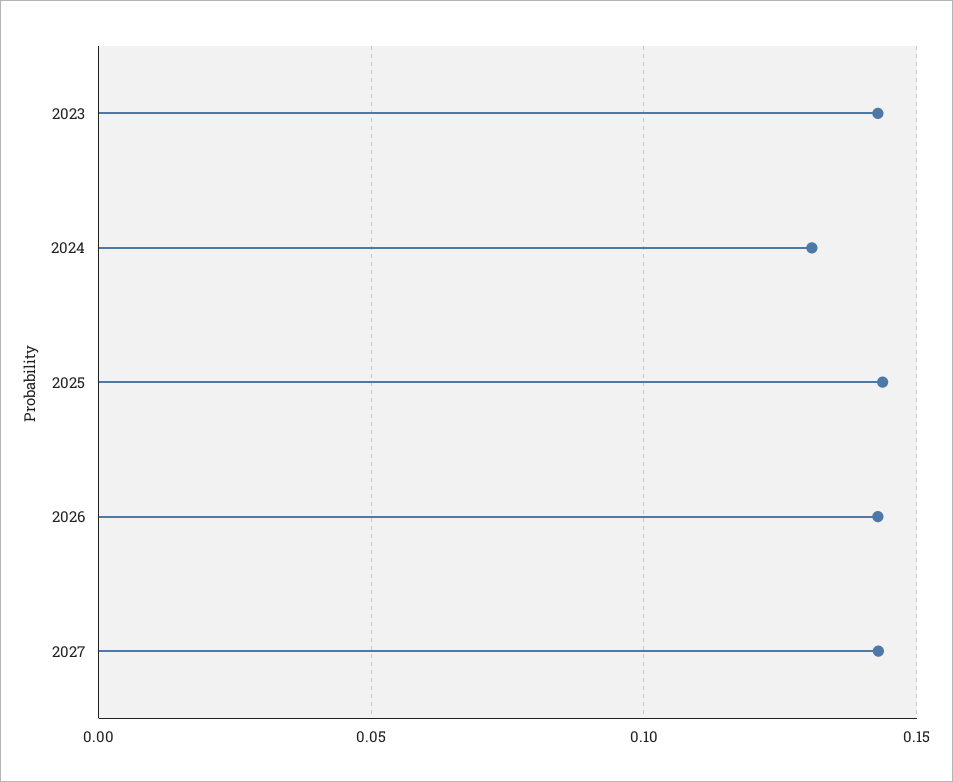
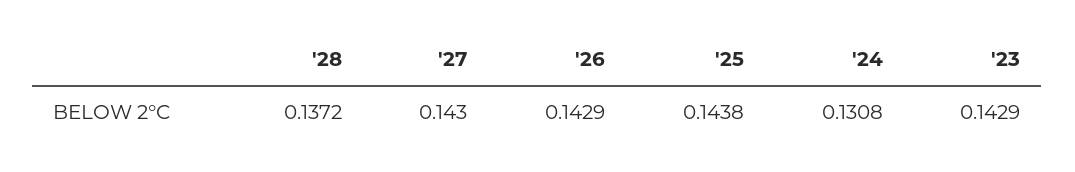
'28: none -> 0.1372

